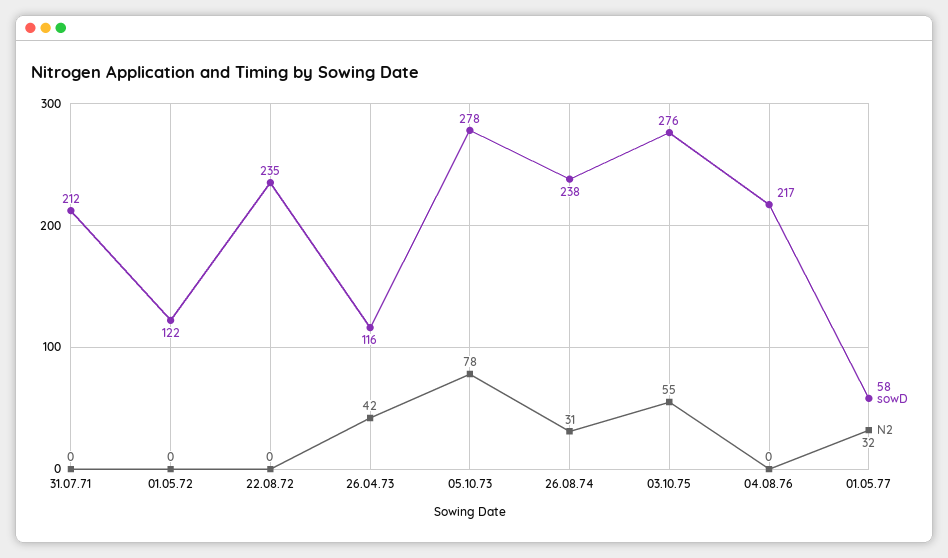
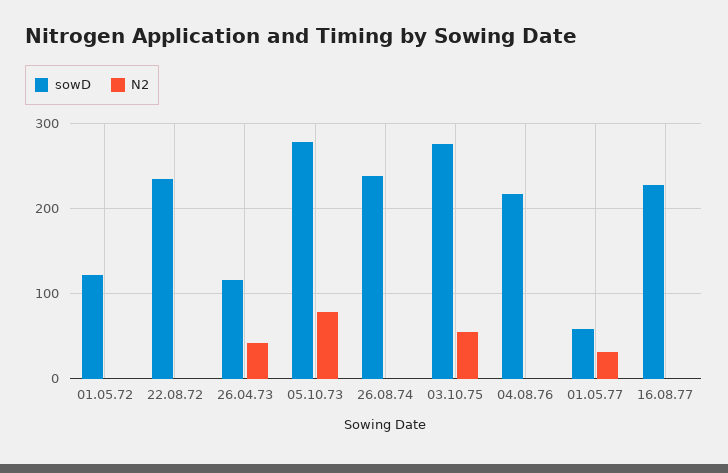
sowD, 31.07.71: 212 -> none
N2, 31.07.71: 0 -> none
N2, 26.08.74: 31 -> 0
sowD, 16.08.77: none -> 230
N2, 16.08.77: none -> 0

